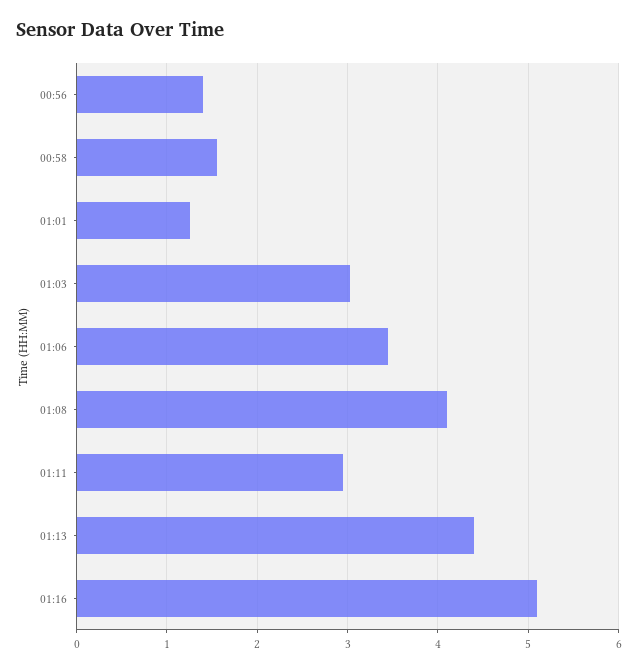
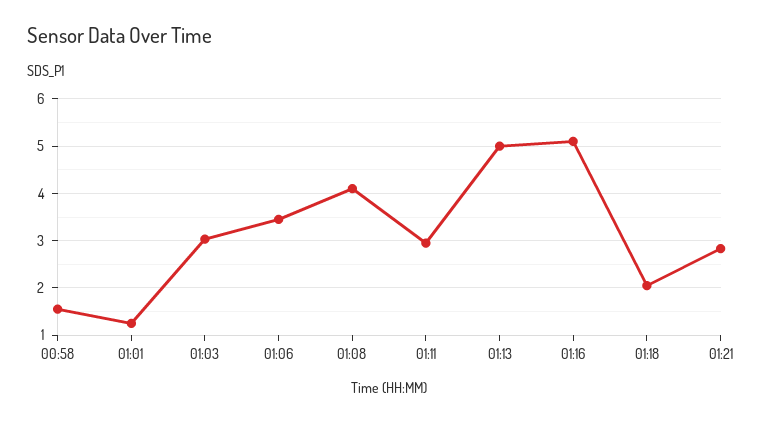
00:56: 1.4 -> none
01:13: 4.4 -> 5
01:18: none -> 2
01:21: none -> 2.8

